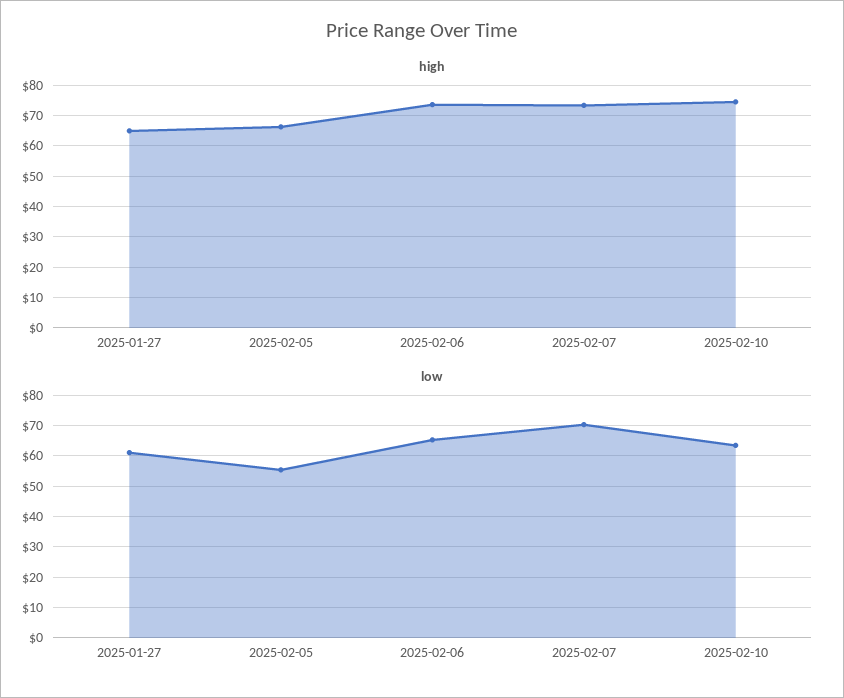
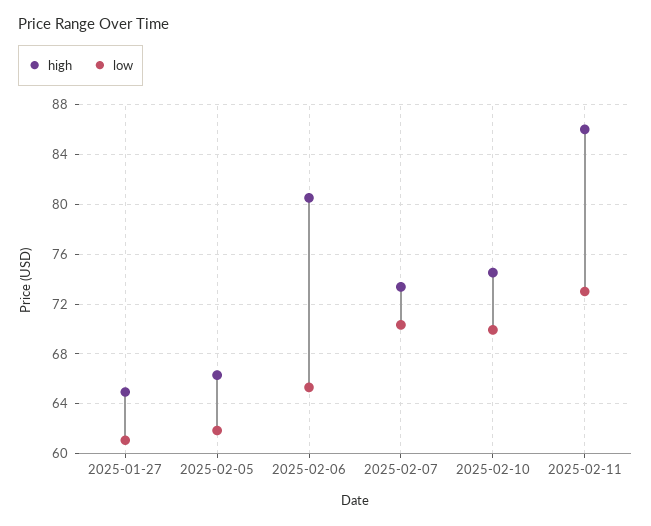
high, 2025-02-06: 74 -> 80.5
low, 2025-02-05: 56 -> 62
low, 2025-02-10: 64 -> 70
high, 2025-02-11: none -> 86
low, 2025-02-11: none -> 73

